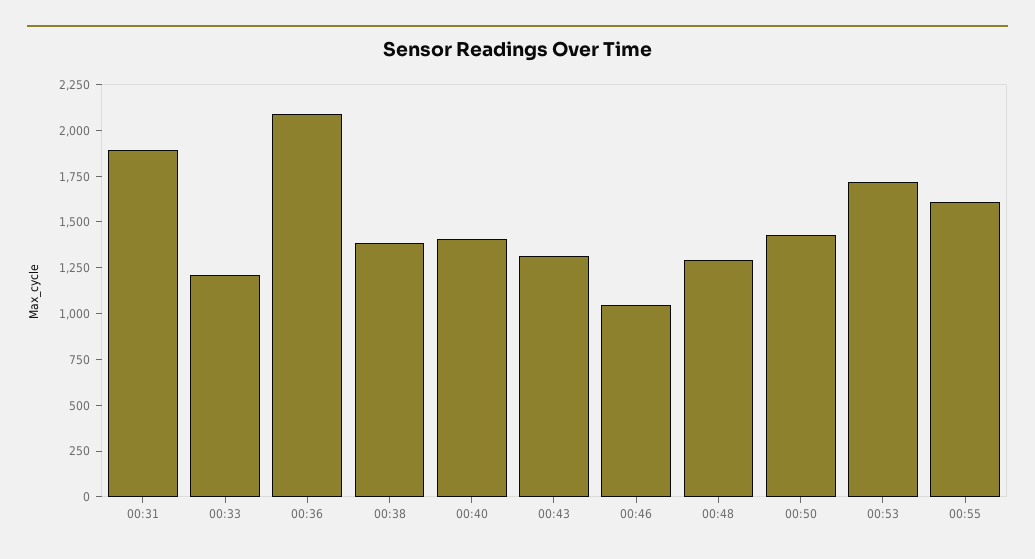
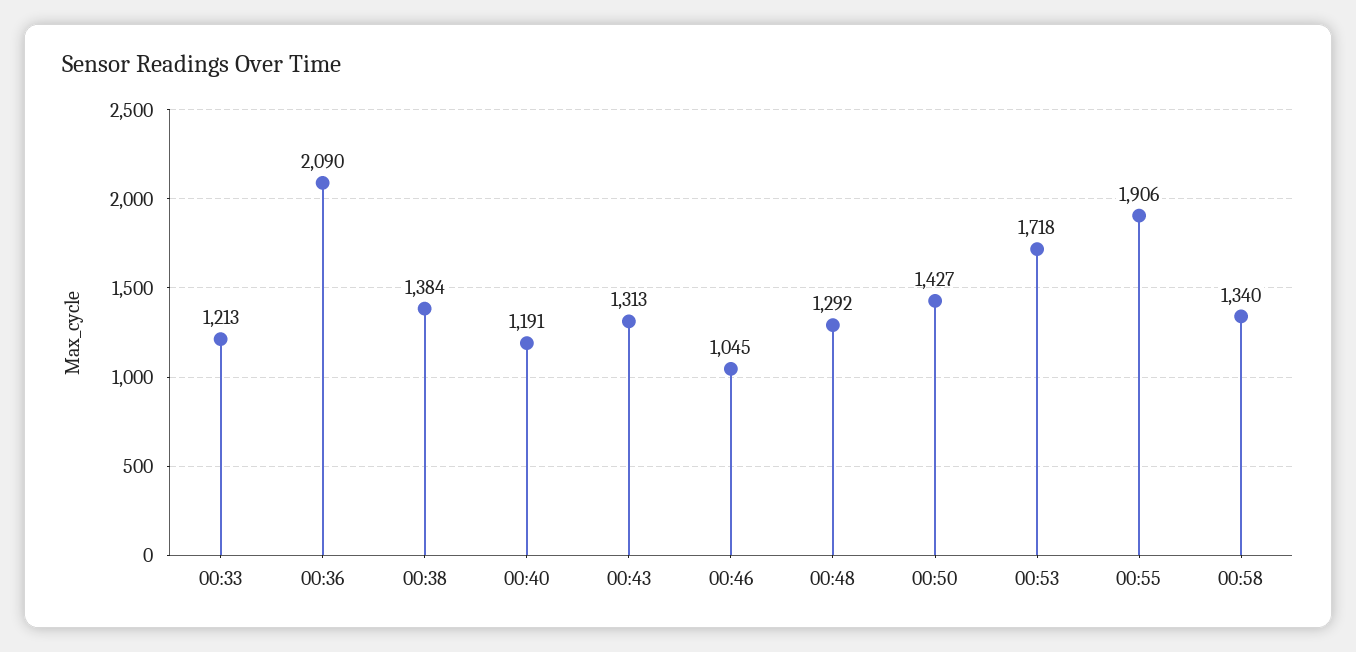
00:31: 1900 -> none
00:40: 1400 -> 1191
00:55: 1600 -> 1906
00:58: none -> 1340

